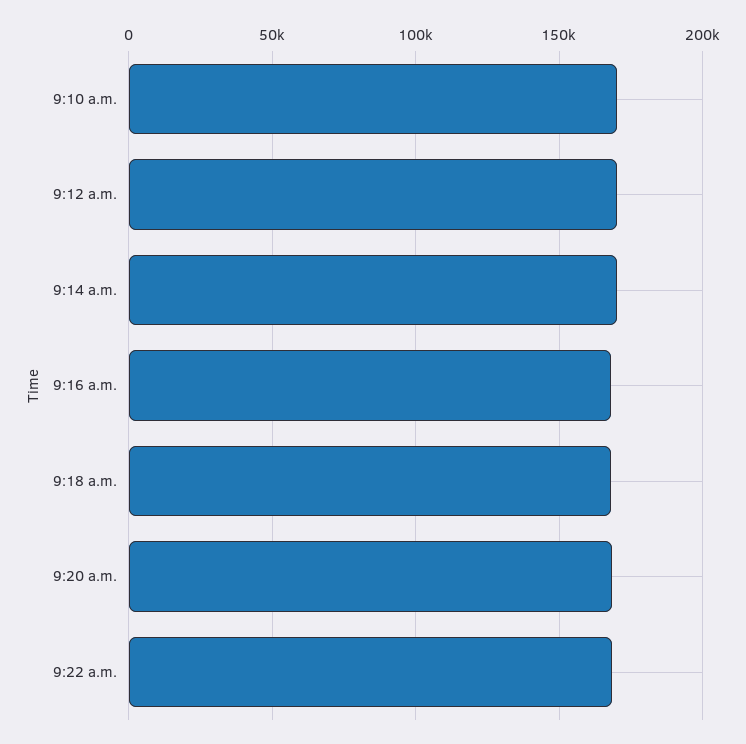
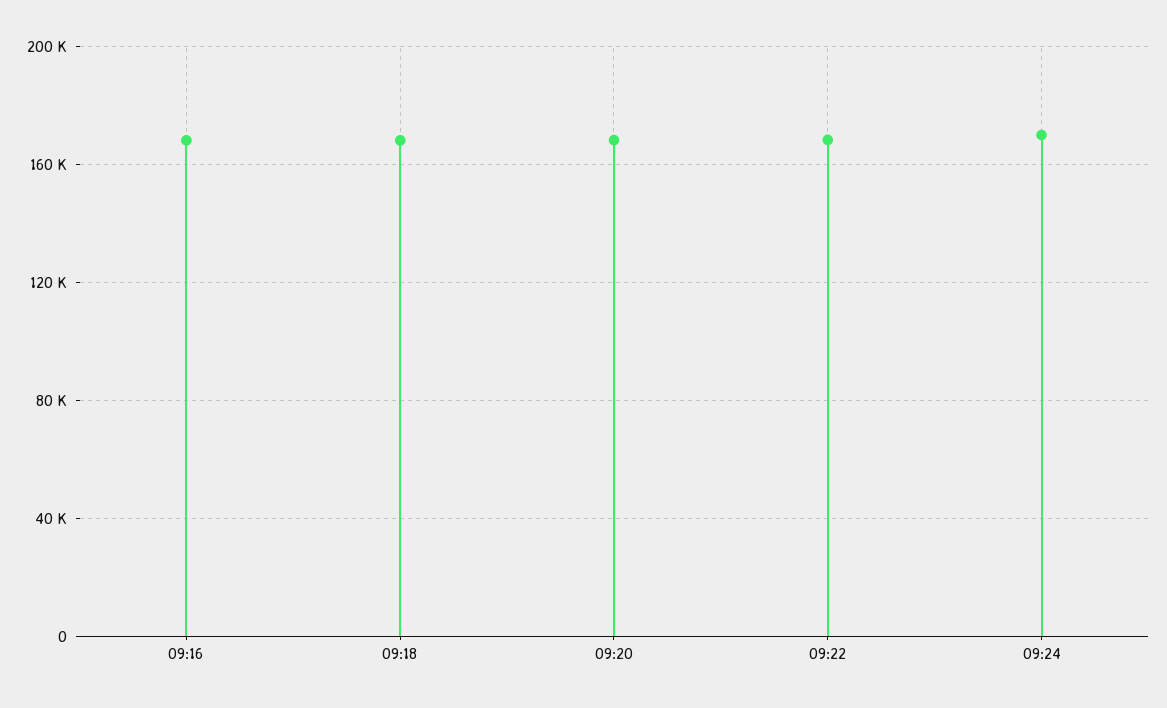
9:10 a.m.: 170000 -> none
9:12 a.m.: 170000 -> none
9:14 a.m.: 170000 -> none
09:24: none -> 170000

